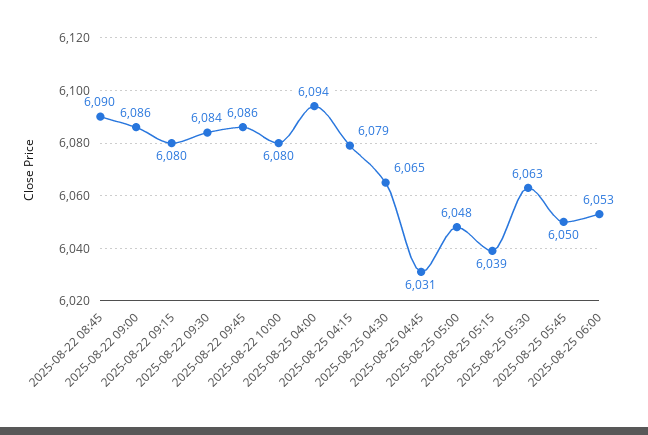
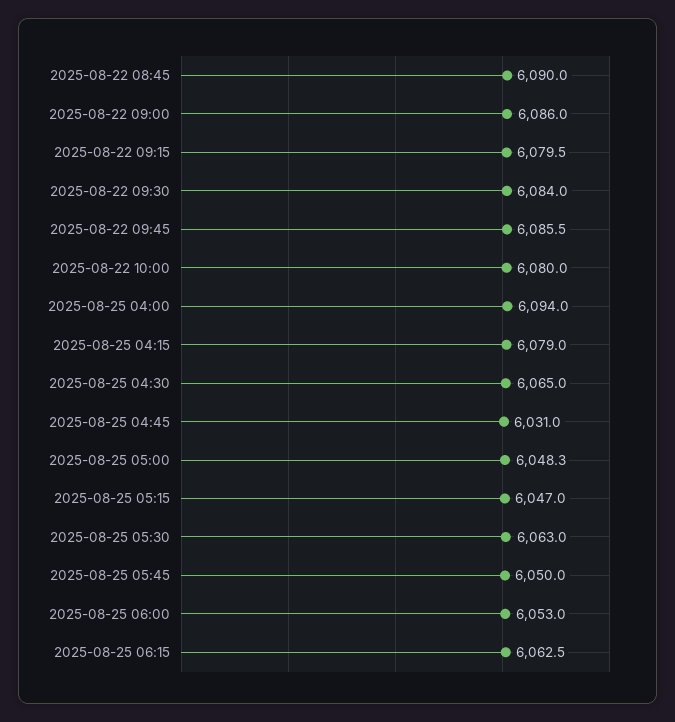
2025-08-25 05:15: 6039 -> 6047
2025-08-25 06:15: none -> 6062.5

